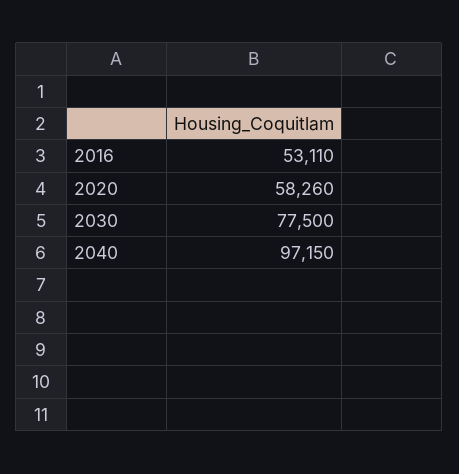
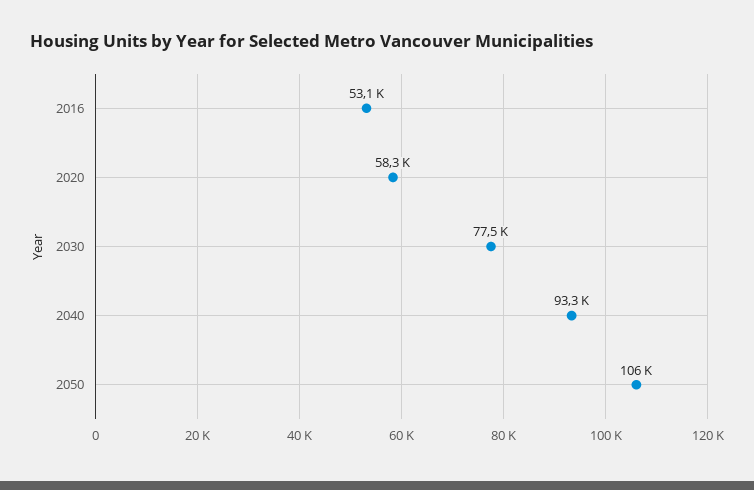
2040: 97150 -> 93300
2050: none -> 106000

